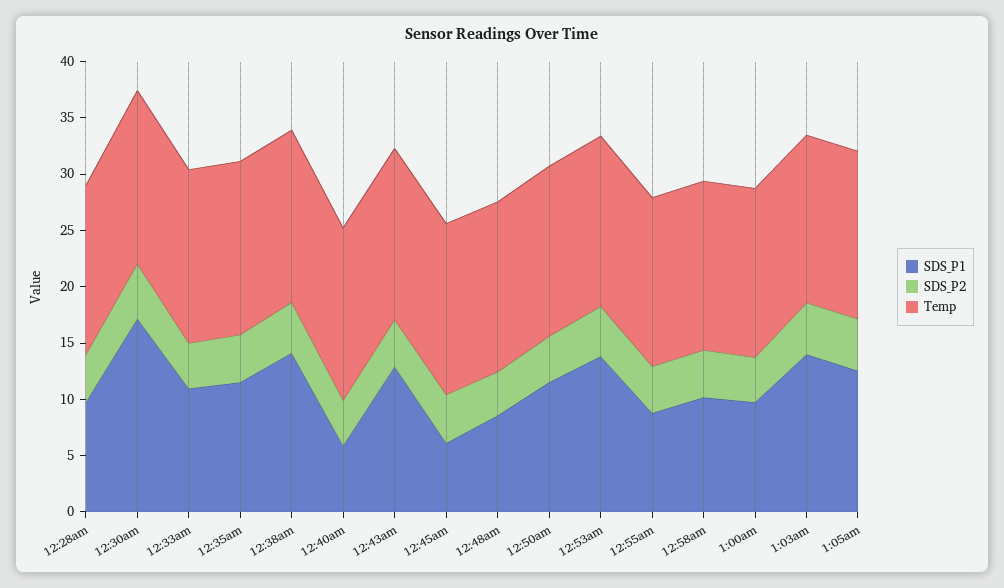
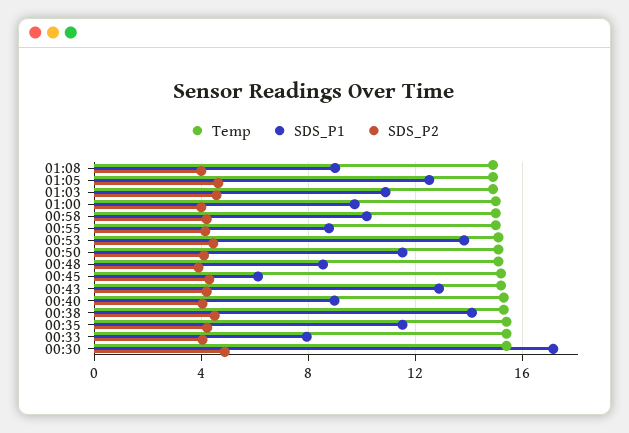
SDS_P1, 12:28am: 10 -> none
SDS_P2, 12:28am: 4 -> none
Temp, 12:28am: 15 -> none
SDS_P1, 12:33am: 11 -> 8
SDS_P1, 12:40am: 6 -> 9
SDS_P1, 1:03am: 14 -> 11
Temp, 01:08: none -> 15
SDS_P1, 01:08: none -> 9
SDS_P2, 01:08: none -> 4

